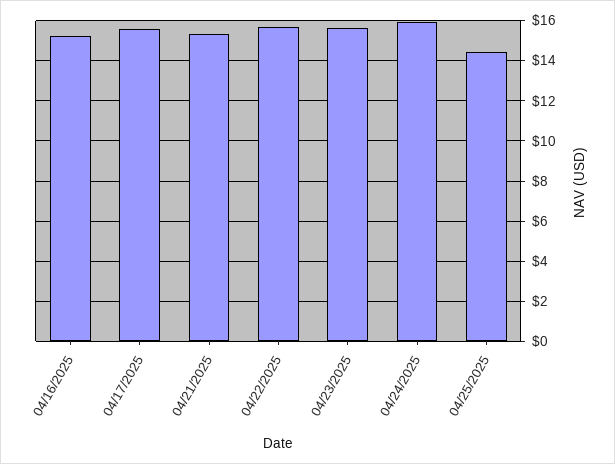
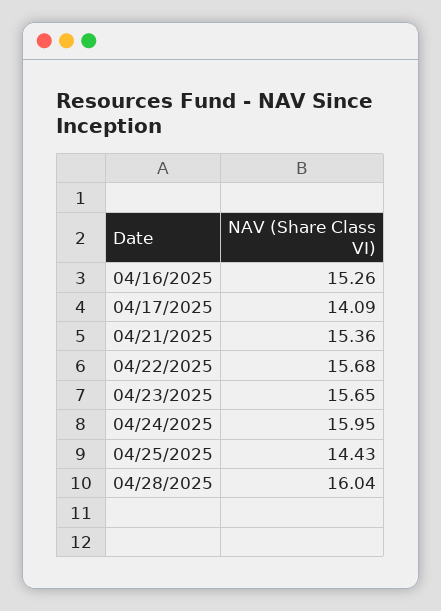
04/17/2025: 15.5 -> 14.09
04/28/2025: none -> 16.04

